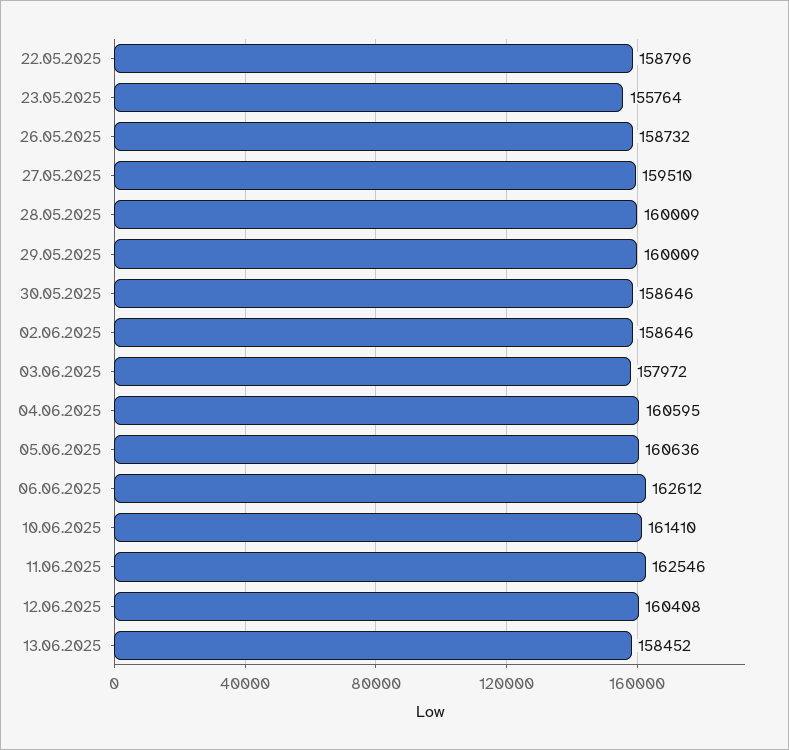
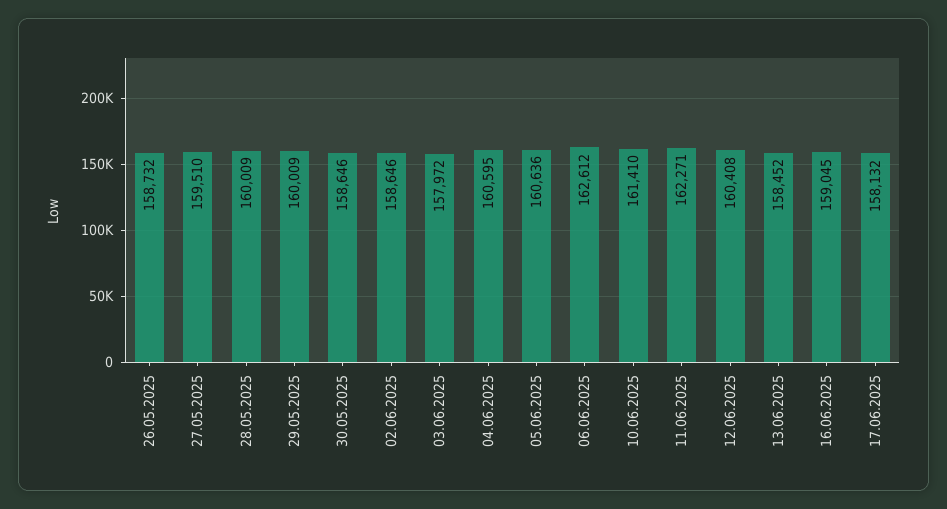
22.05.2025: 158796 -> none
23.05.2025: 155764 -> none
11.06.2025: 162546 -> 162271
16.06.2025: none -> 159045
17.06.2025: none -> 158132

